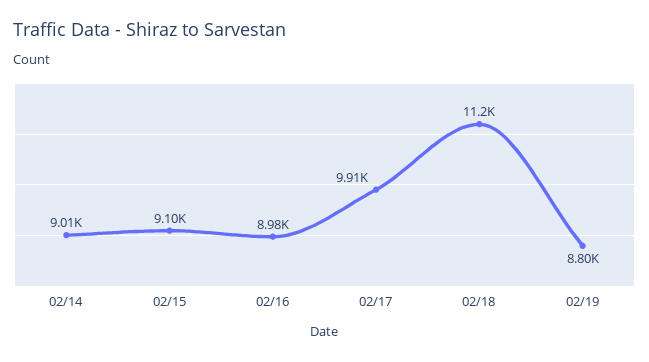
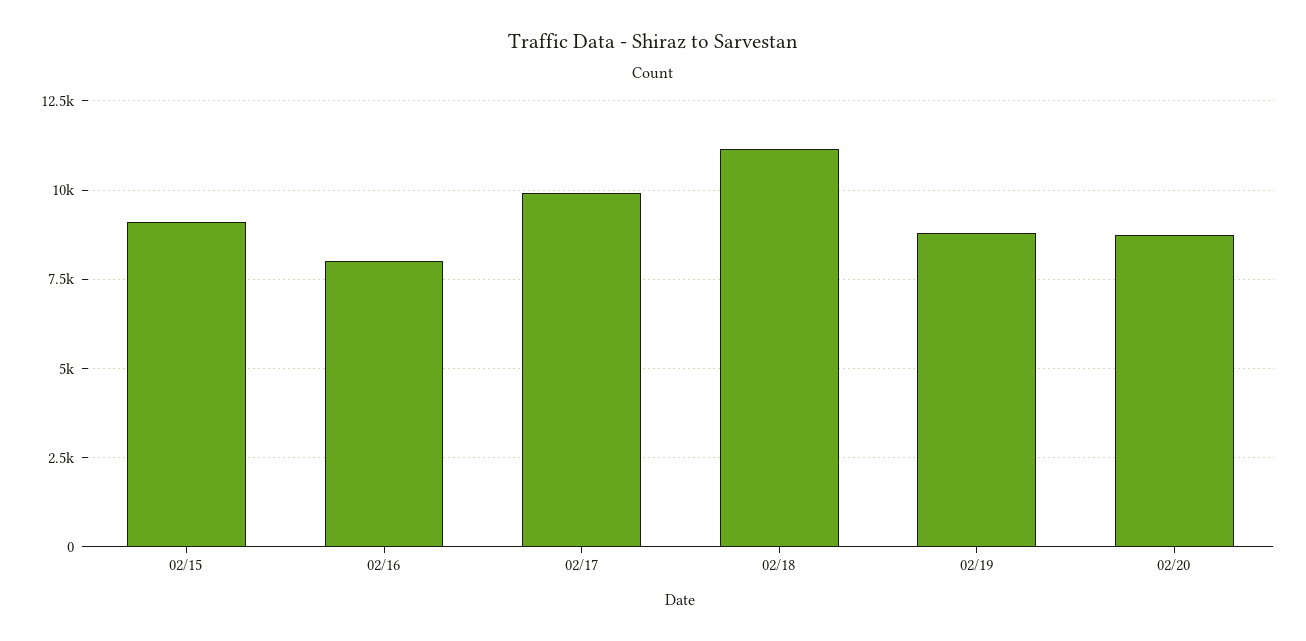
02/14: 9010 -> none
02/16: 8980 -> 8000
02/20: none -> 8750

